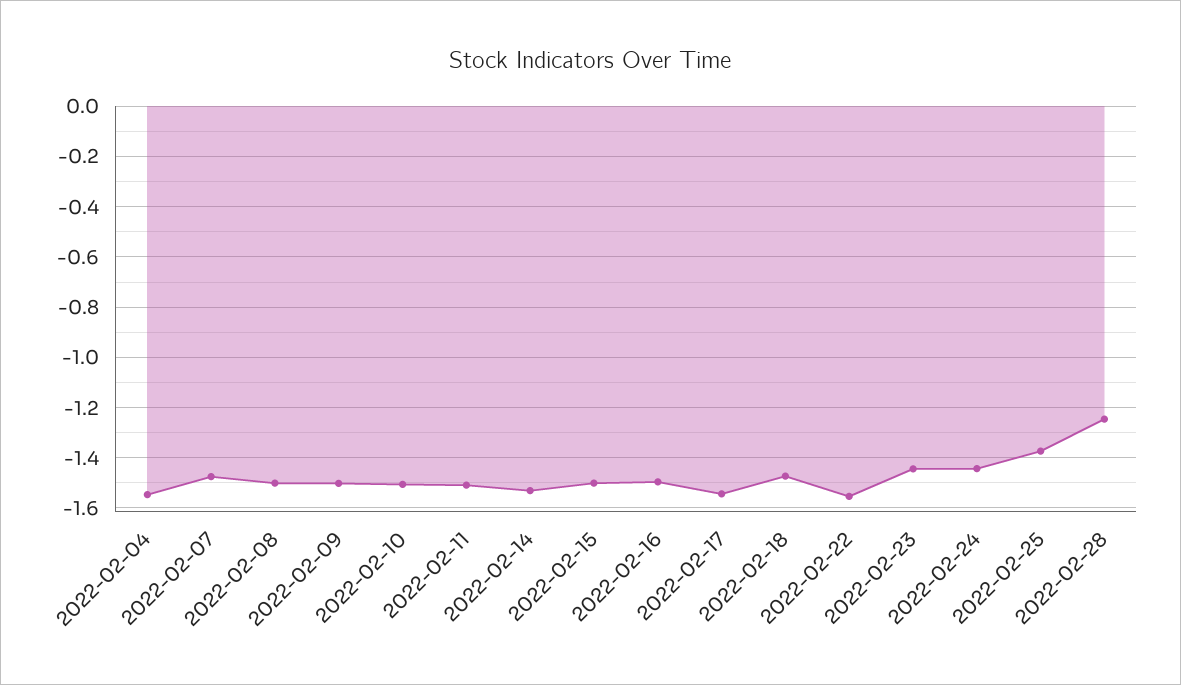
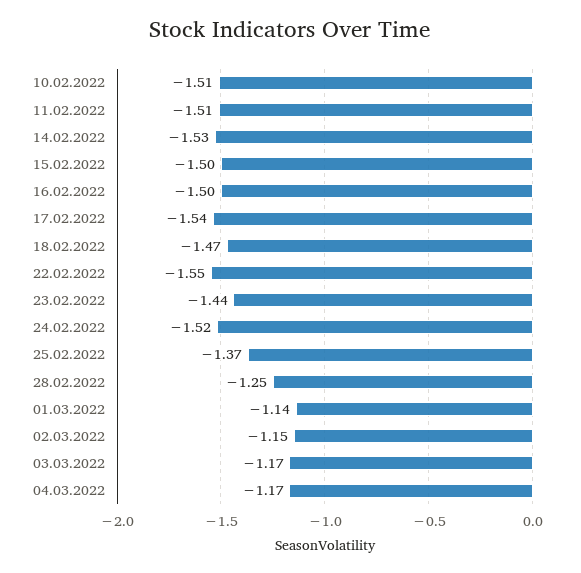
2022-02-04: -1.55 -> none
2022-02-07: -1.475 -> none
2022-02-08: -1.5 -> none
2022-02-09: -1.5 -> none
2022-02-24: -1.45 -> -1.52
01.03.2022: none -> -1.14
02.03.2022: none -> -1.15
03.03.2022: none -> -1.17
04.03.2022: none -> -1.17

